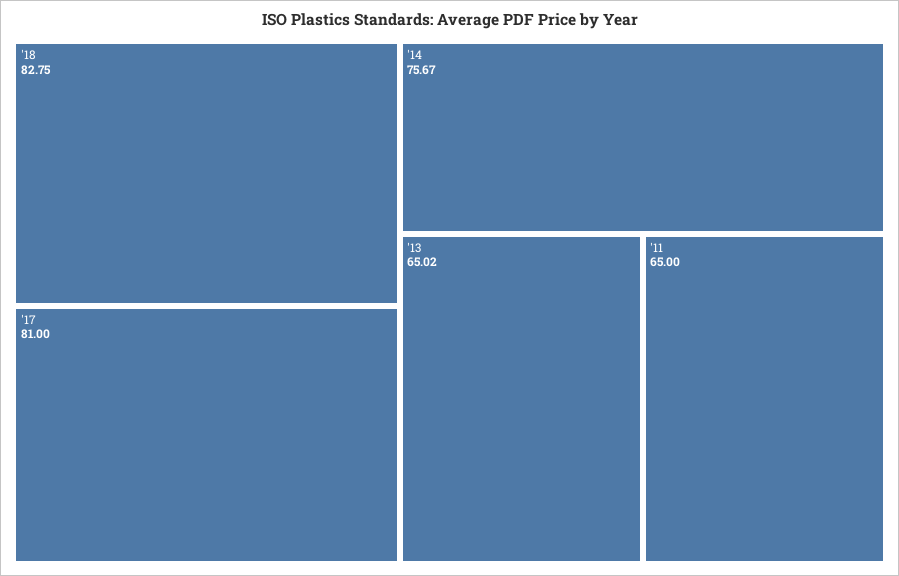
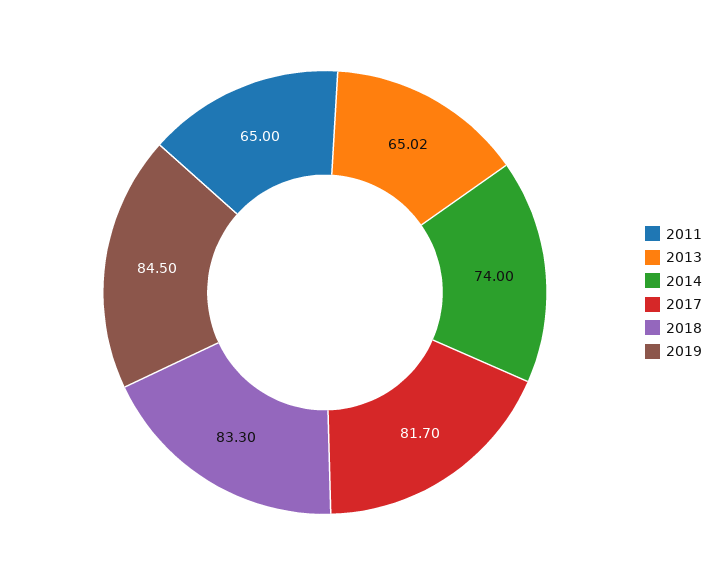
'18: 82.75 -> 83.3
'17: 81 -> 81.7
'14: 75.67 -> 74
2019: none -> 84.5

